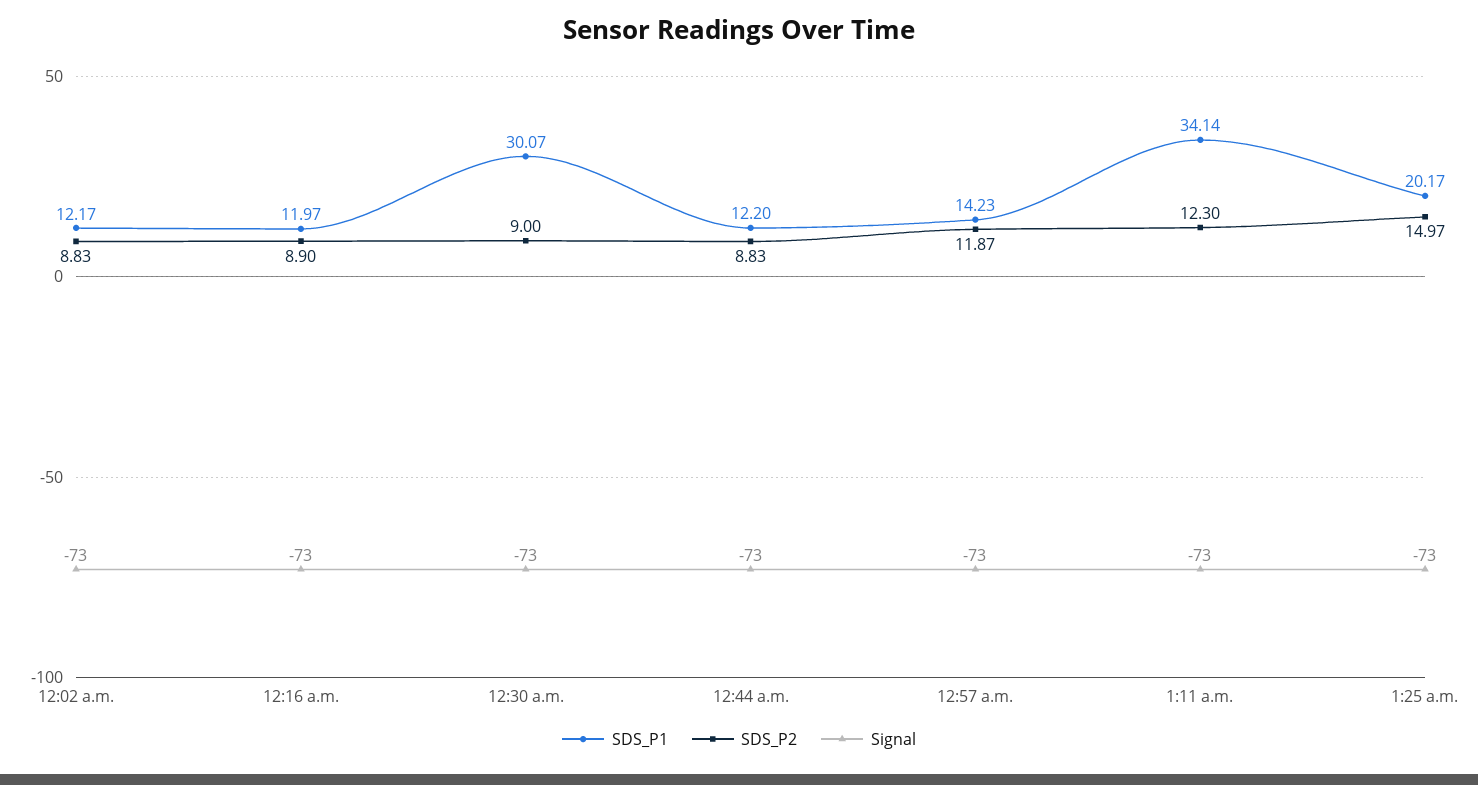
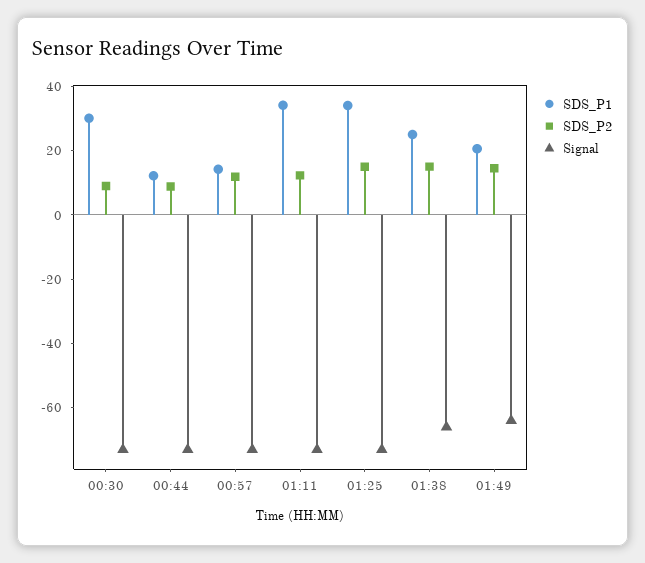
SDS_P1, 12:02 a.m.: 12.17 -> none
SDS_P2, 12:02 a.m.: 8.83 -> none
Signal, 12:02 a.m.: -73 -> none
SDS_P1, 12:16 a.m.: 11.97 -> none
SDS_P2, 12:16 a.m.: 8.9 -> none
Signal, 12:16 a.m.: -73 -> none
SDS_P1, 1:25 a.m.: 20.17 -> 35
SDS_P1, 01:38: none -> 25
SDS_P2, 01:38: none -> 15
Signal, 01:38: none -> -65
SDS_P1, 01:49: none -> 20
SDS_P2, 01:49: none -> 15
Signal, 01:49: none -> -65

